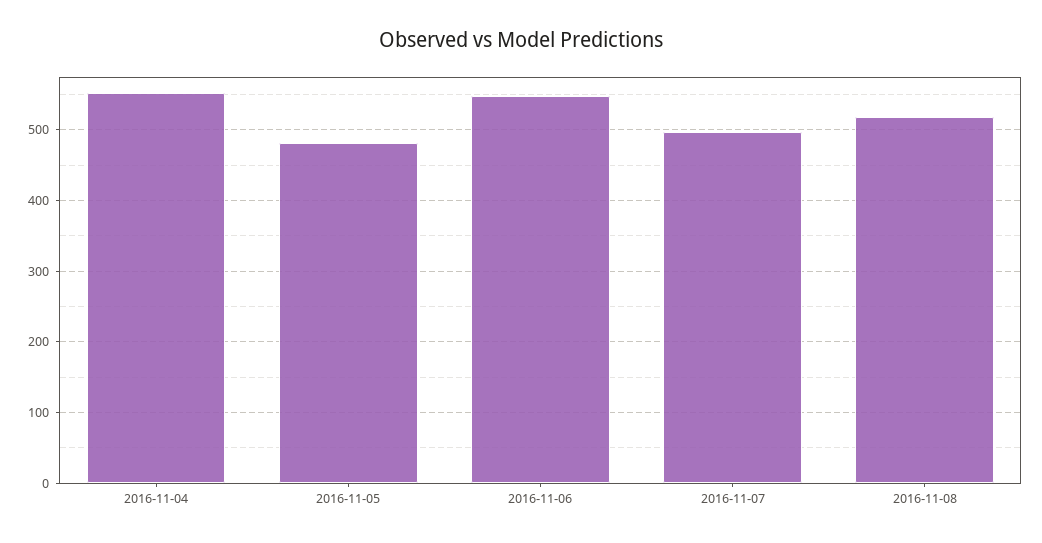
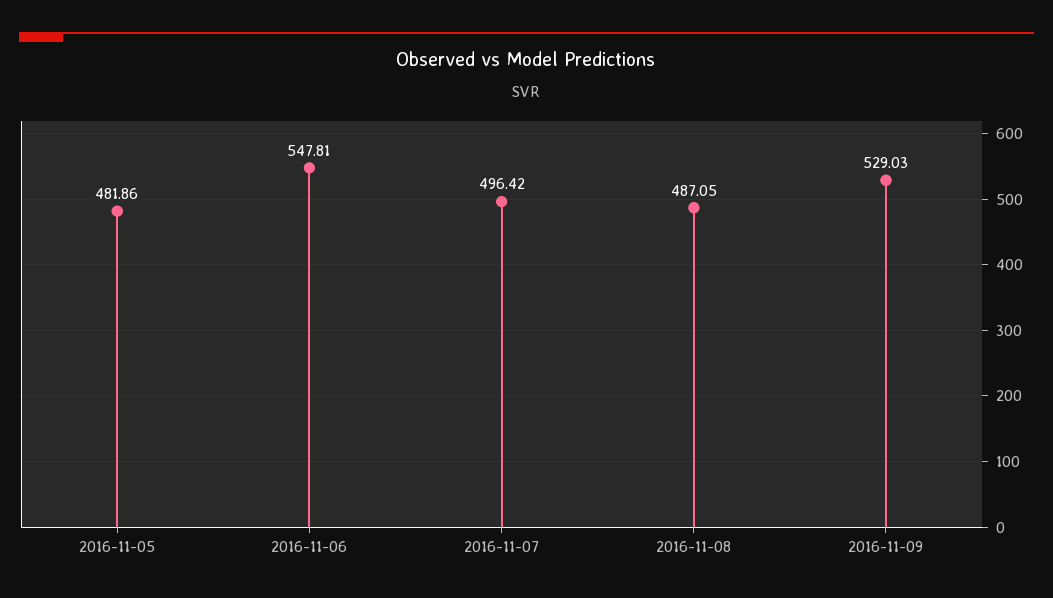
2016-11-04: 550 -> none
2016-11-08: 520 -> 487.05
2016-11-09: none -> 529.03

